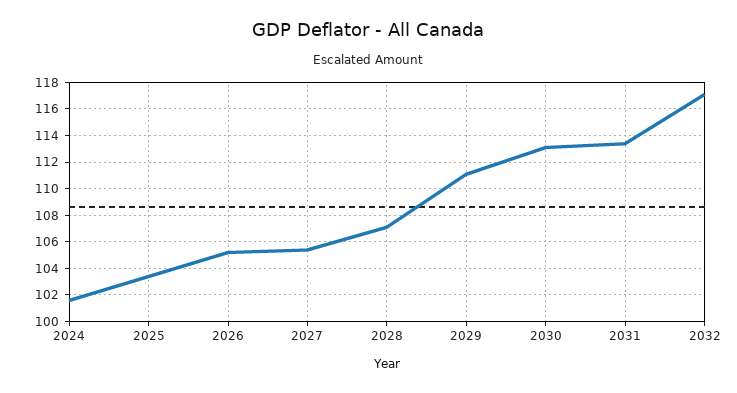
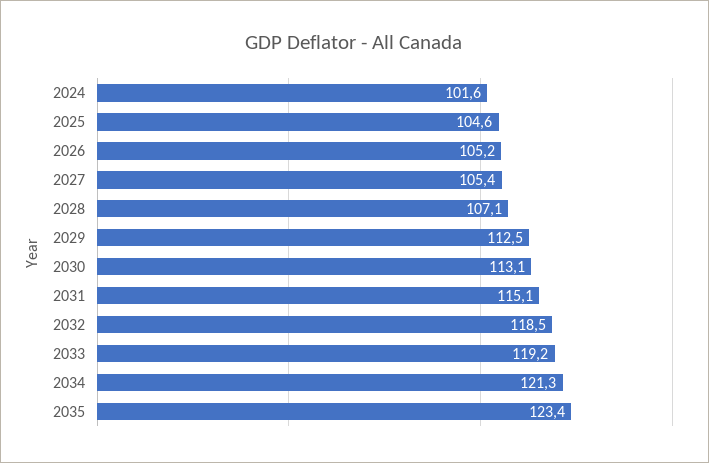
2025: 103.5 -> 104.6
2029: 111 -> 112.5
2031: 113.5 -> 115.1
2032: 117 -> 118.5
2033: none -> 119.2
2034: none -> 121.3
2035: none -> 123.4

